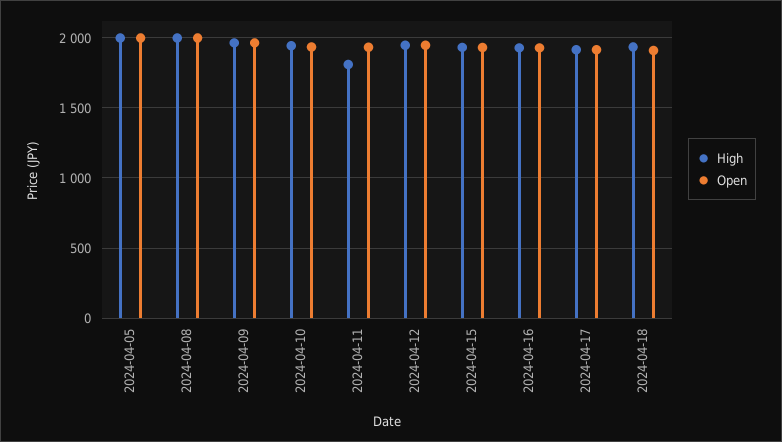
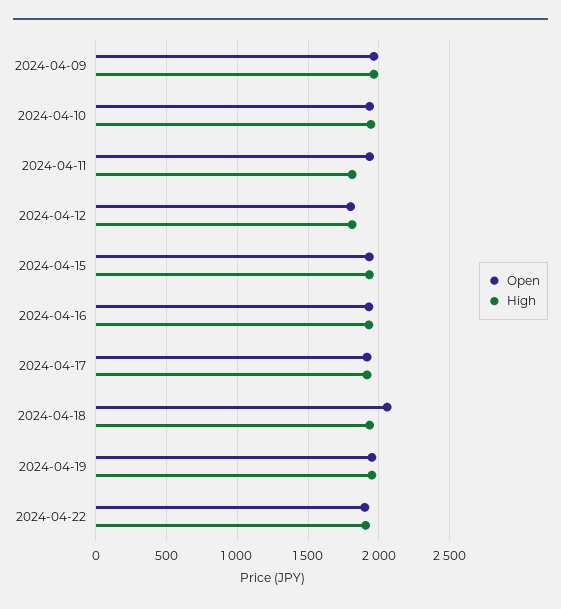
High, 2024-04-05: 2000 -> none
Open, 2024-04-05: 2000 -> none
High, 2024-04-08: 2000 -> none
Open, 2024-04-08: 2000 -> none
High, 2024-04-12: 1950 -> 1800
Open, 2024-04-12: 1950 -> 1800
Open, 2024-04-18: 1900 -> 2050
Open, 2024-04-19: none -> 1950
High, 2024-04-19: none -> 1950
Open, 2024-04-22: none -> 1900
High, 2024-04-22: none -> 1900

